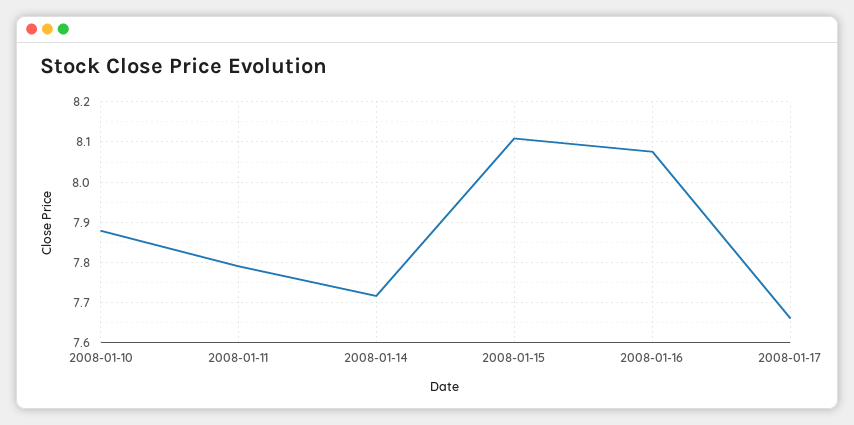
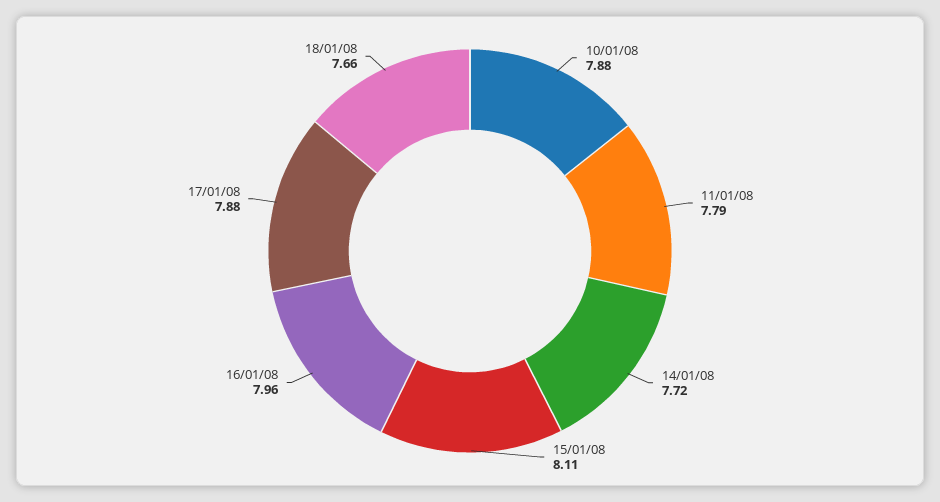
2008-01-16: 8.08 -> 7.96
2008-01-17: 7.66 -> 7.88
18/01/08: none -> 7.66

